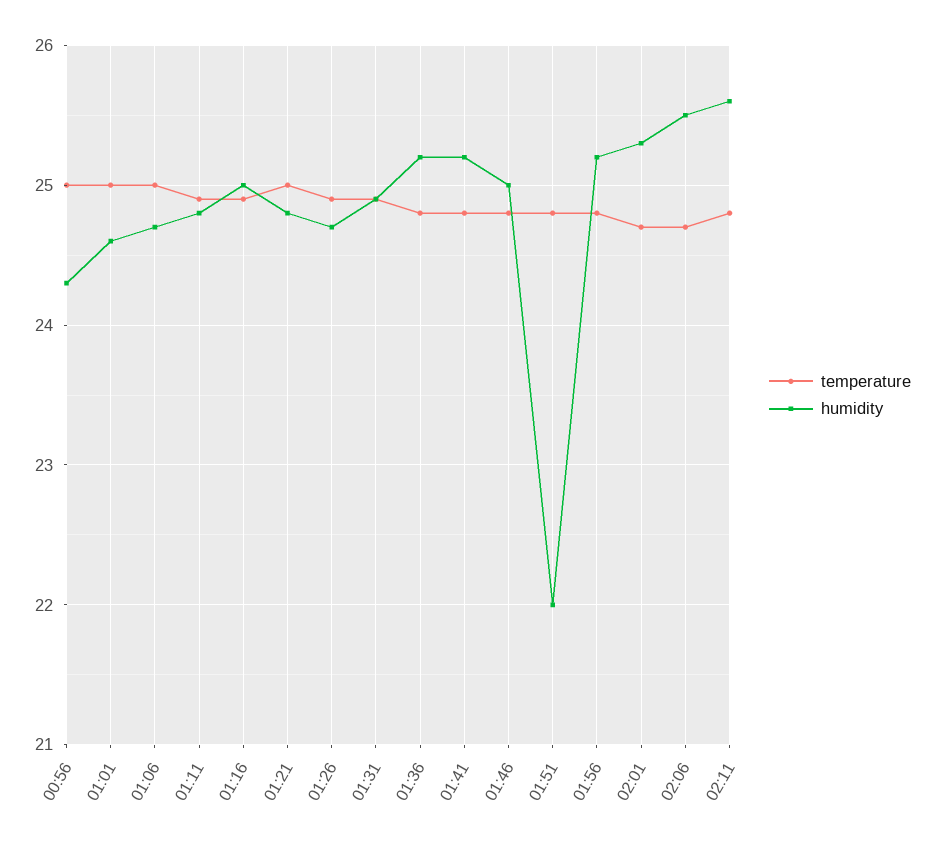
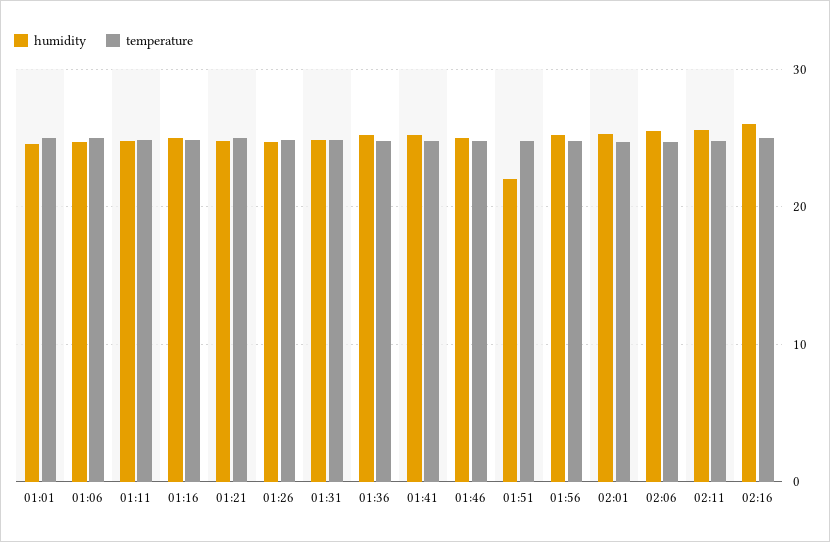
temperature, 00:56: 25 -> none
humidity, 00:56: 24.3 -> none
humidity, 02:16: none -> 26
temperature, 02:16: none -> 25

